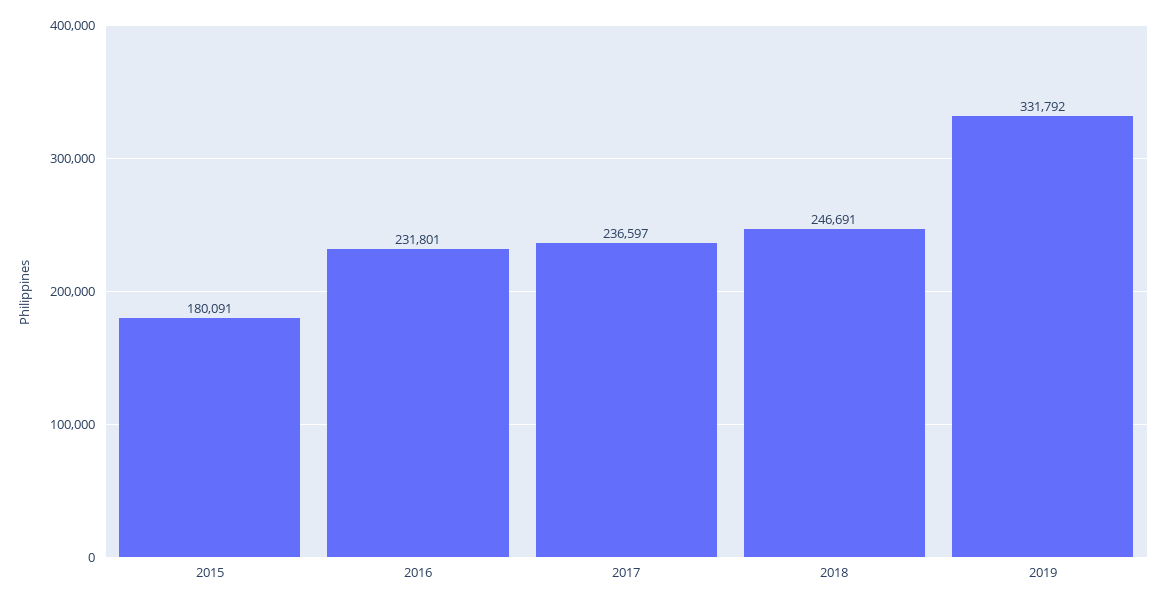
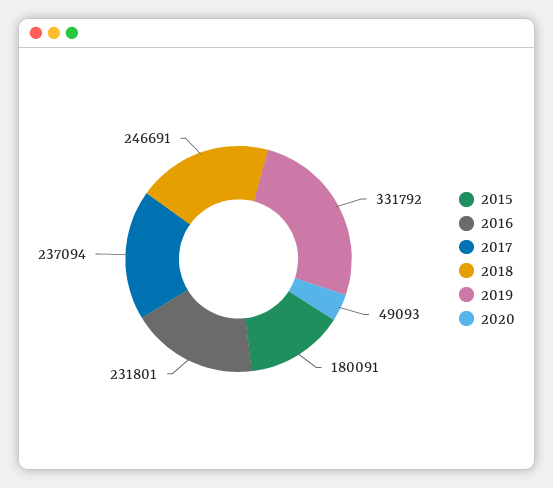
2017: 236597 -> 237094
2020: none -> 49093

